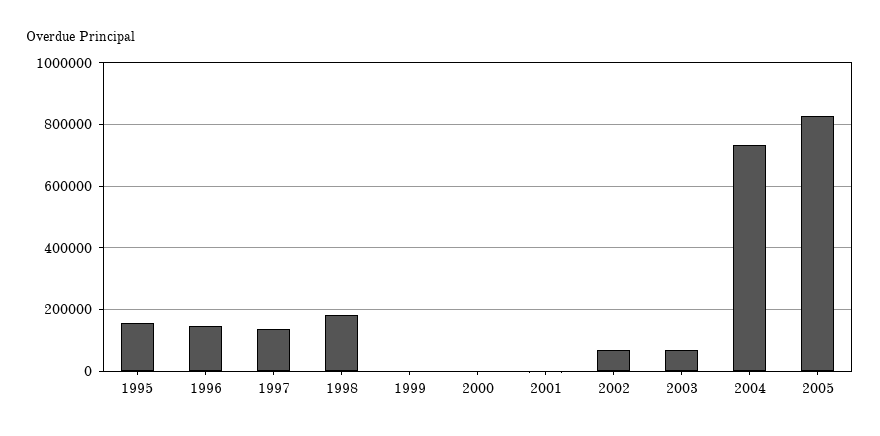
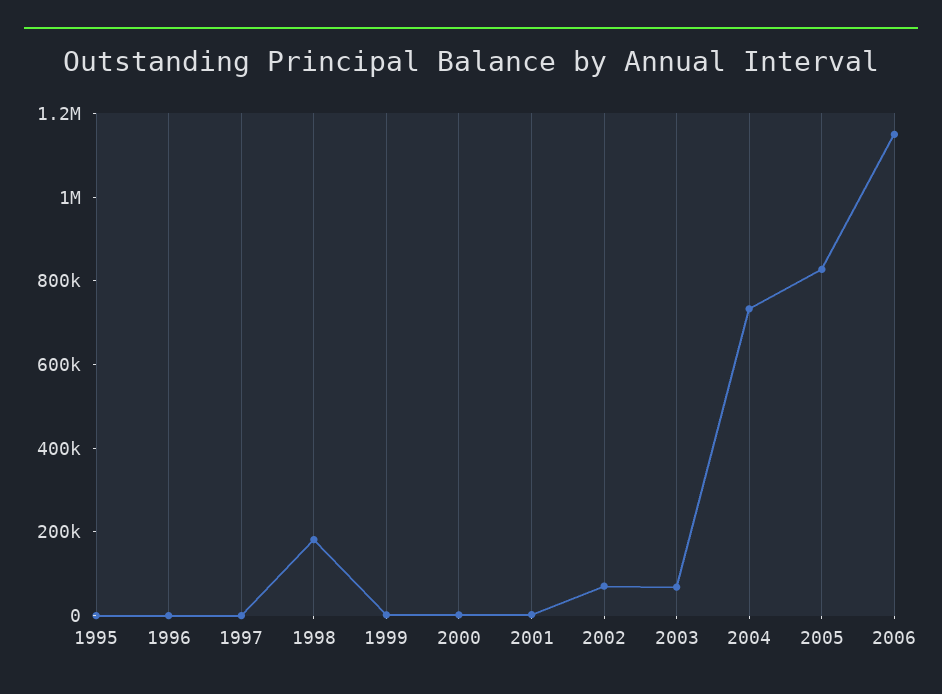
1995: 160000 -> 0
1996: 140000 -> 0
1997: 140000 -> 0
2006: none -> 1150000

